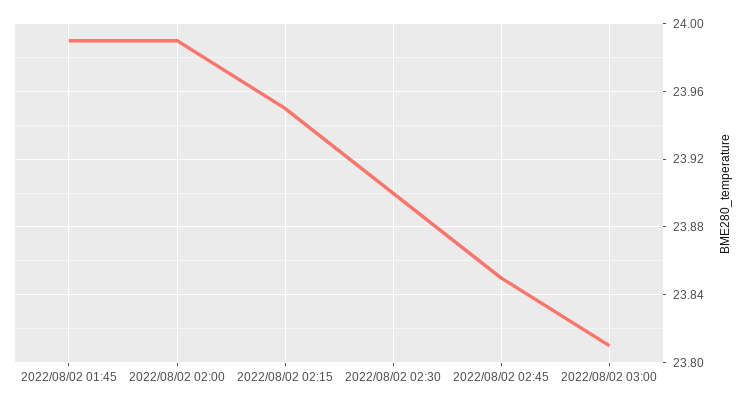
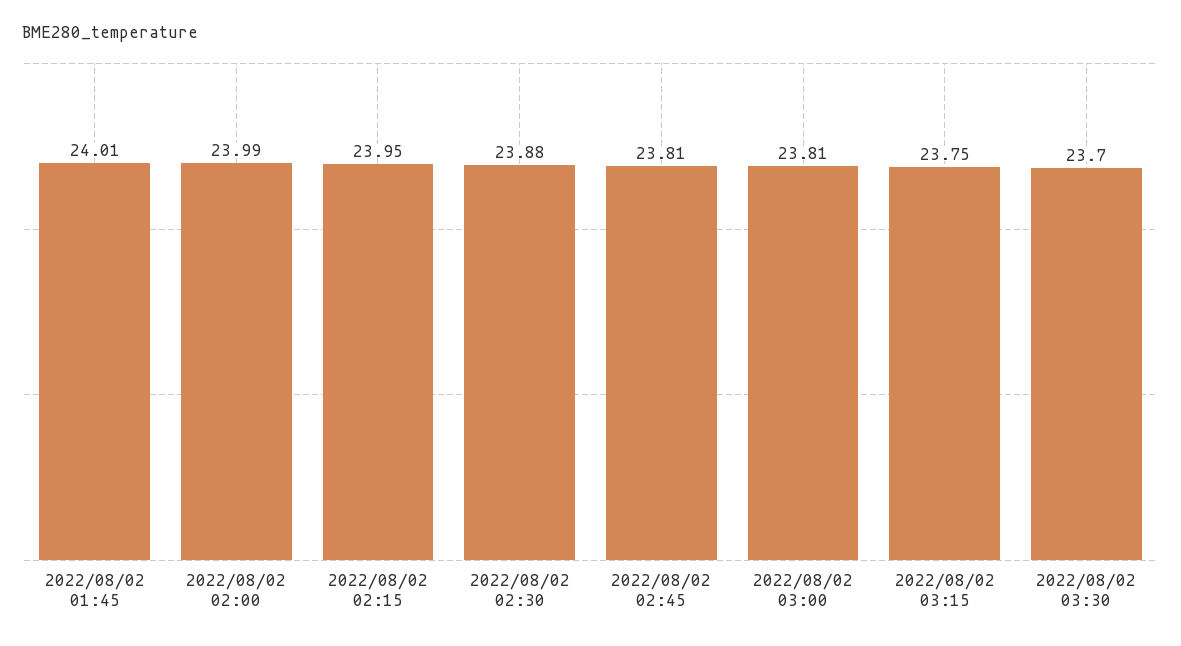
2022/08/02 01:45: 23.99 -> 24.01
2022/08/02 02:30: 23.9 -> 23.88
2022/08/02 02:45: 23.85 -> 23.81
2022/08/02 03:15: none -> 23.75
2022/08/02 03:30: none -> 23.7

